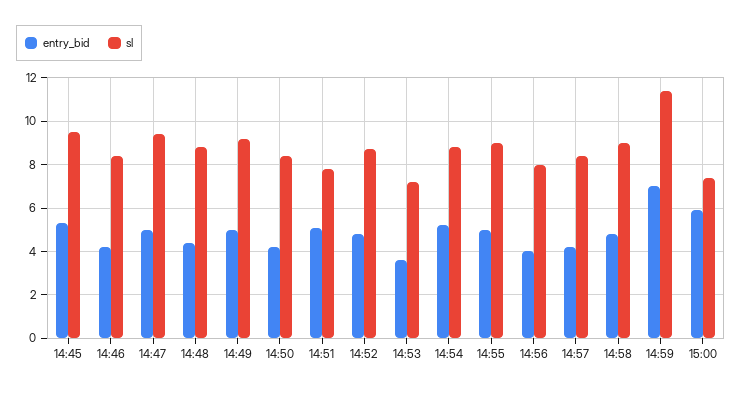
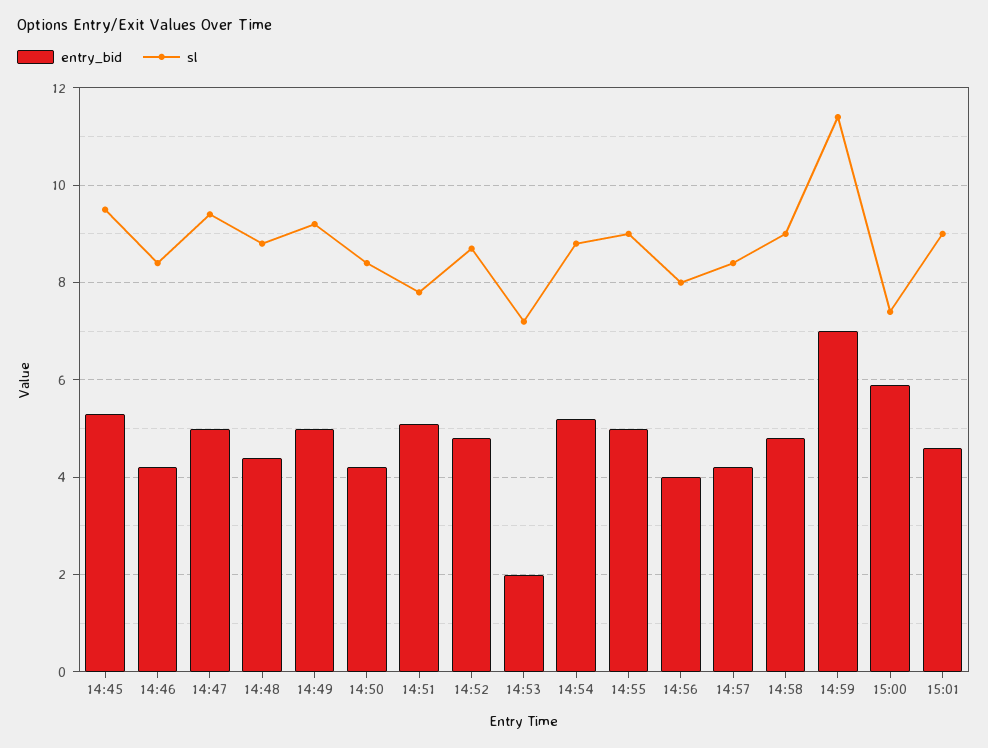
entry_bid, 14:53: 3.5 -> 2
entry_bid, 15:01: none -> 4.5
sl, 15:01: none -> 9

